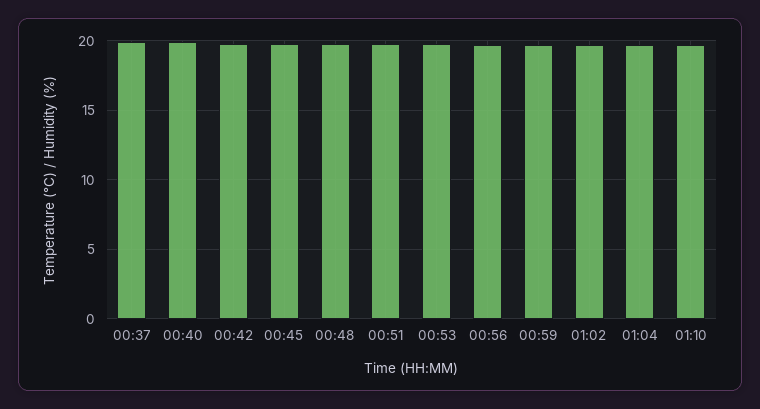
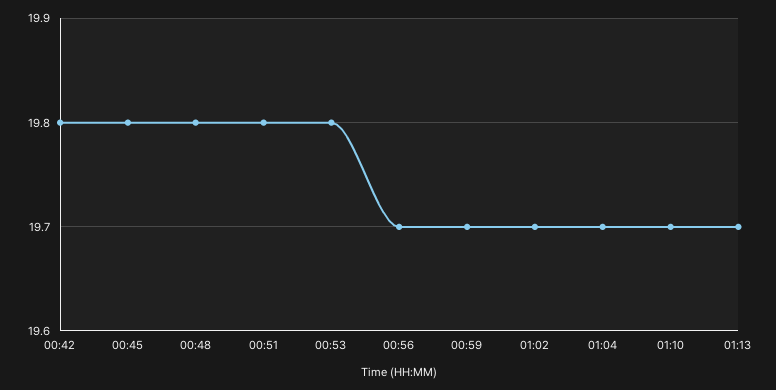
00:37: 20 -> none
00:40: 20 -> none
01:13: none -> 19.7

